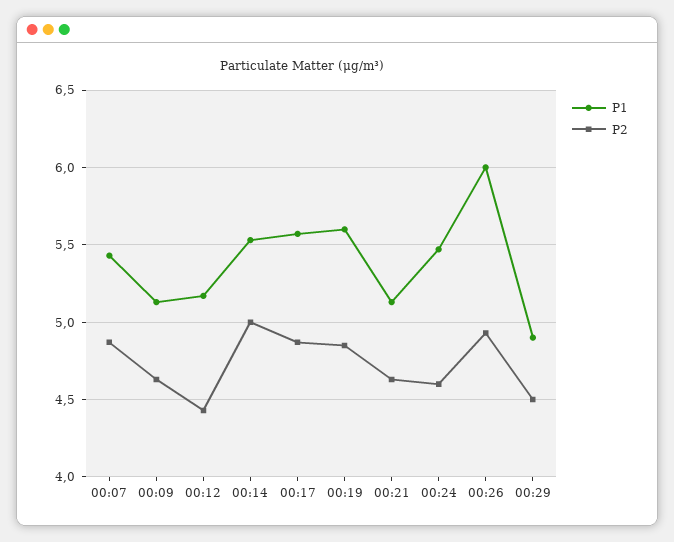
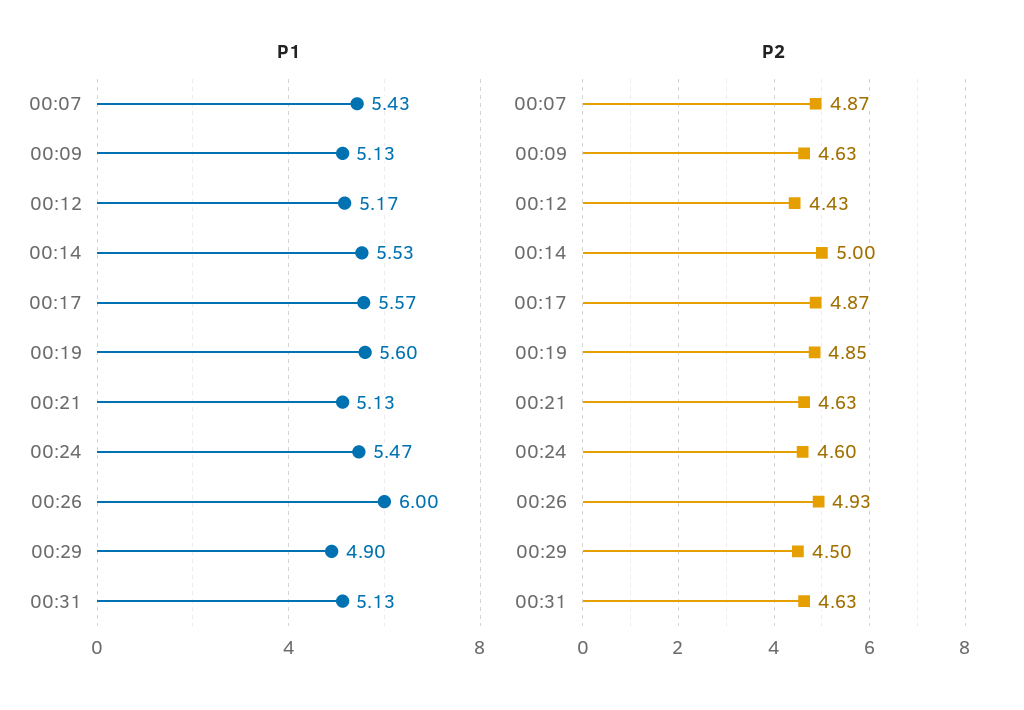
P1, 00:31: none -> 5.13
P2, 00:31: none -> 4.63

